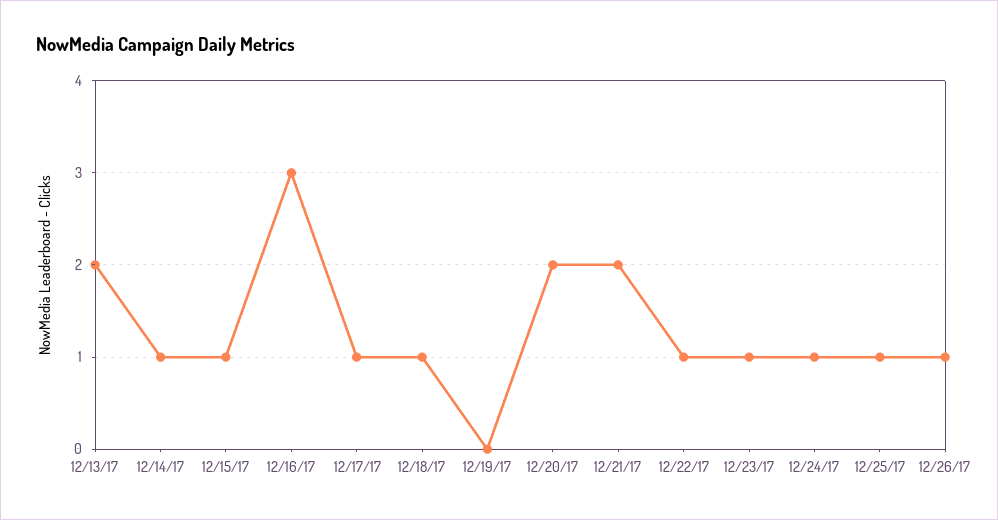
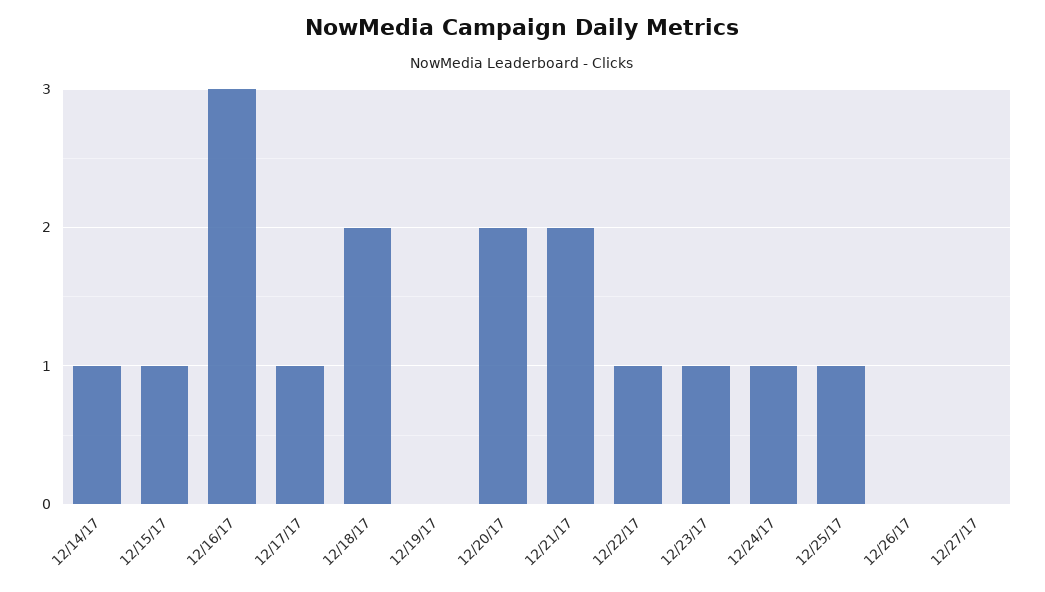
12/13/17: 2 -> none
12/18/17: 1 -> 2
12/26/17: 1 -> 0
12/27/17: none -> 0

